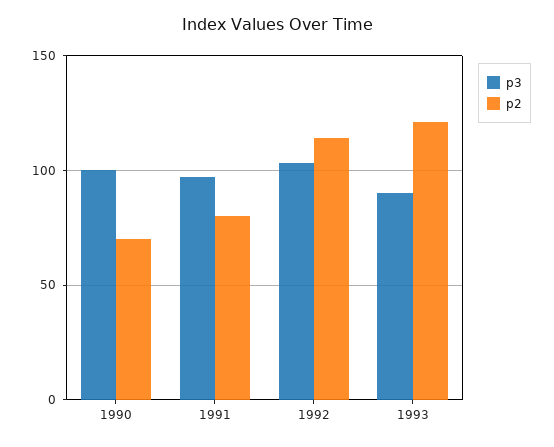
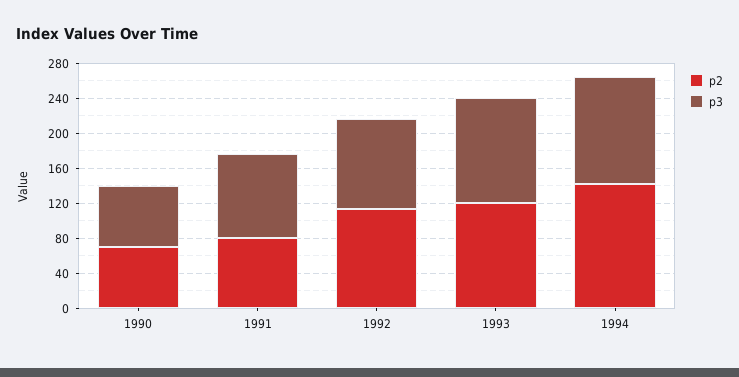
p3, 1990: 100 -> 70
p3, 1993: 90 -> 120
p2, 1994: none -> 140
p3, 1994: none -> 120

